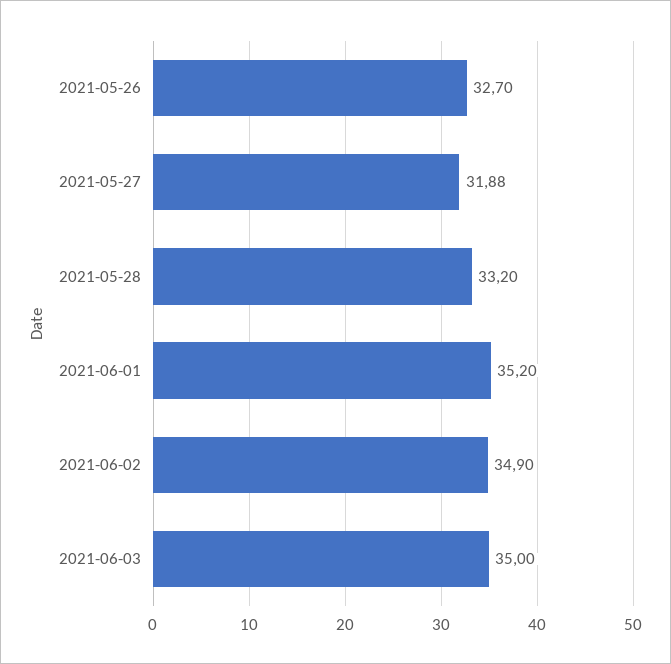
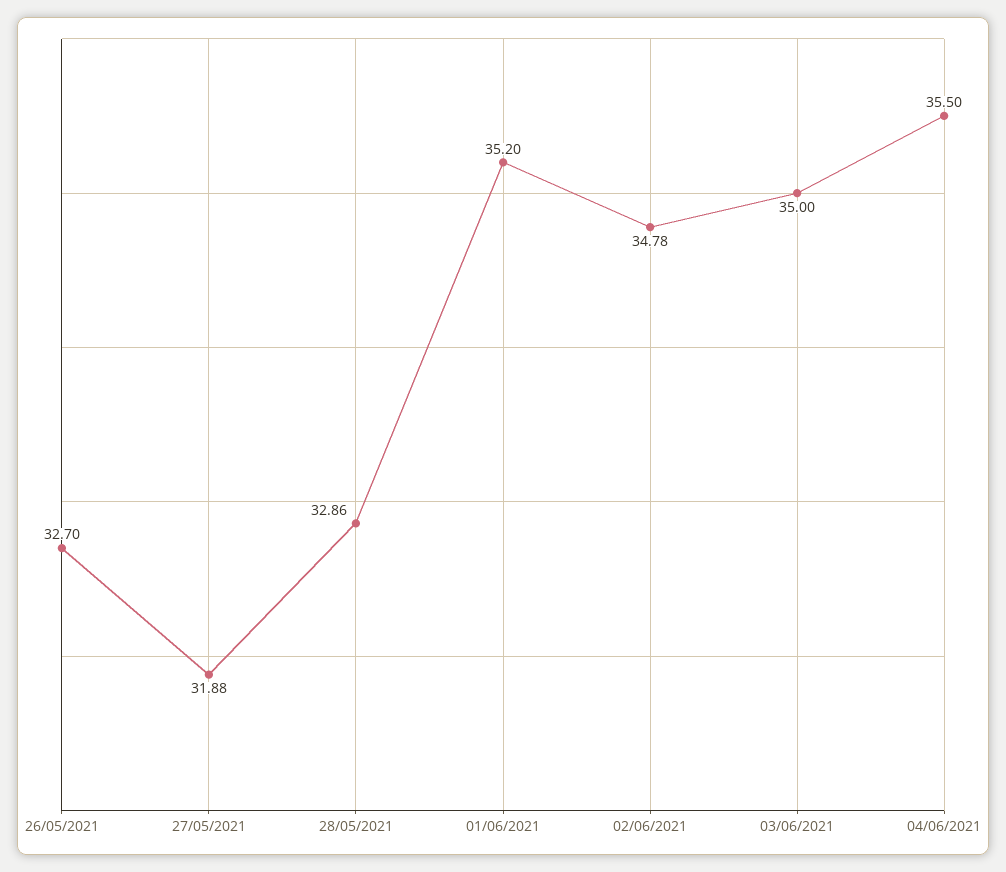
2021-05-28: 33.2 -> 32.86
2021-06-02: 34.9 -> 34.78
04/06/2021: none -> 35.5

